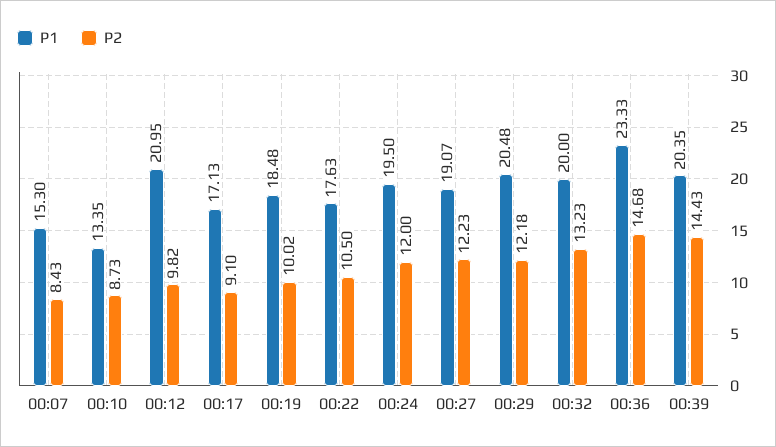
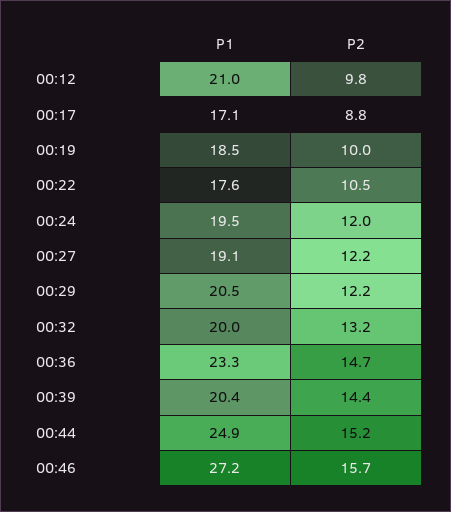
P1, 00:07: 15.3 -> none
P2, 00:07: 8.43 -> none
P1, 00:10: 13.35 -> none
P2, 00:10: 8.73 -> none
P2, 00:17: 9.1 -> 8.8
P1, 00:44: none -> 24.9
P2, 00:44: none -> 15.2
P1, 00:46: none -> 27.2
P2, 00:46: none -> 15.7

